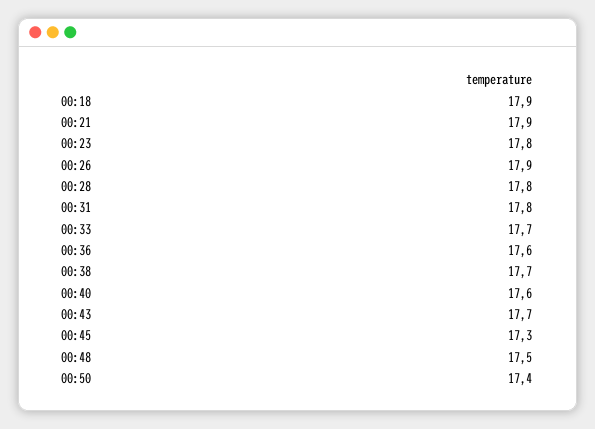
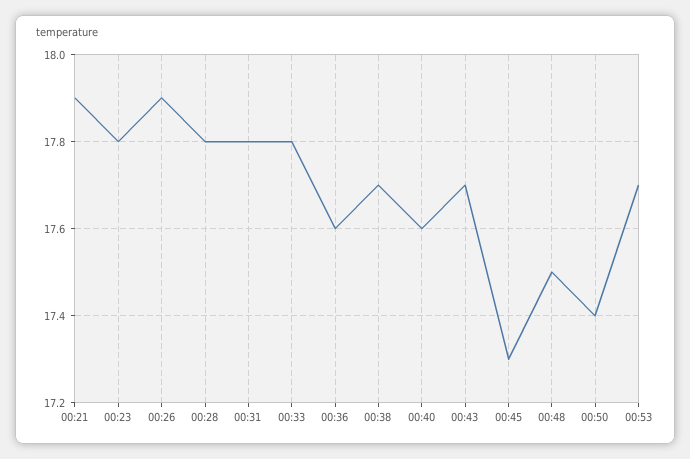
00:18: 17.9 -> none
00:33: 17.7 -> 17.8
00:53: none -> 17.7

